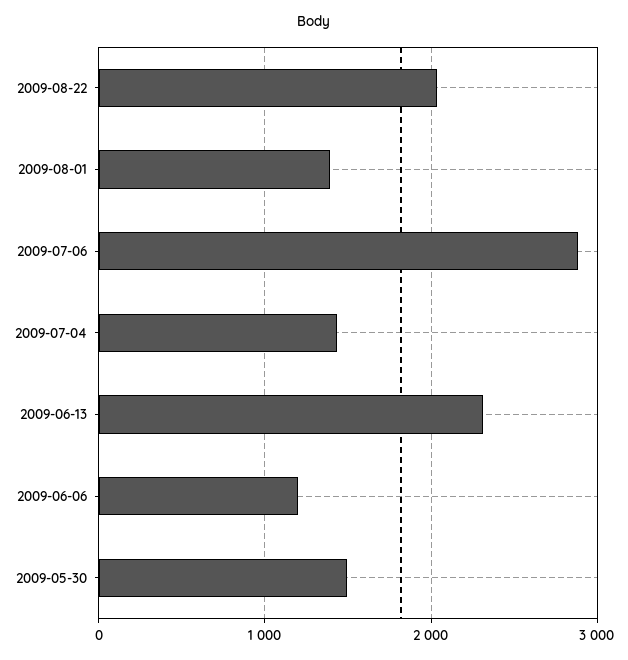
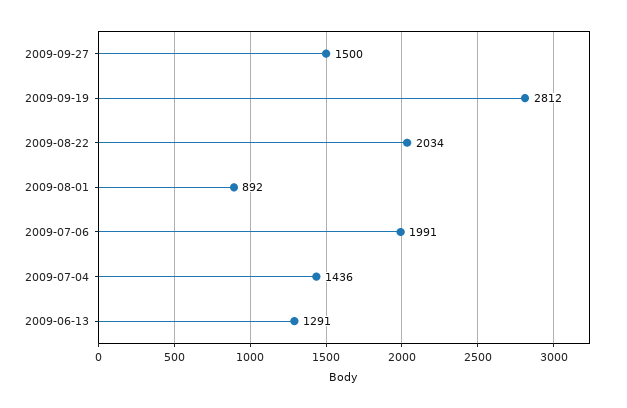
2009-08-01: 1400 -> 892
2009-07-06: 2900 -> 1991
2009-06-13: 2300 -> 1291
2009-06-06: 1200 -> none
2009-05-30: 1500 -> none
2009-09-27: none -> 1500
2009-09-19: none -> 2812

